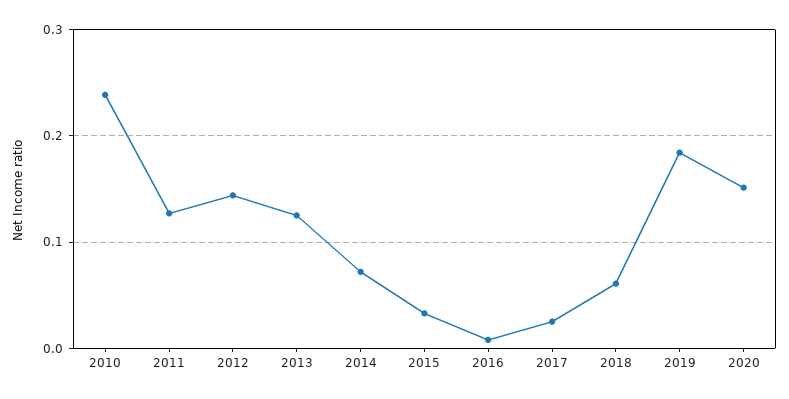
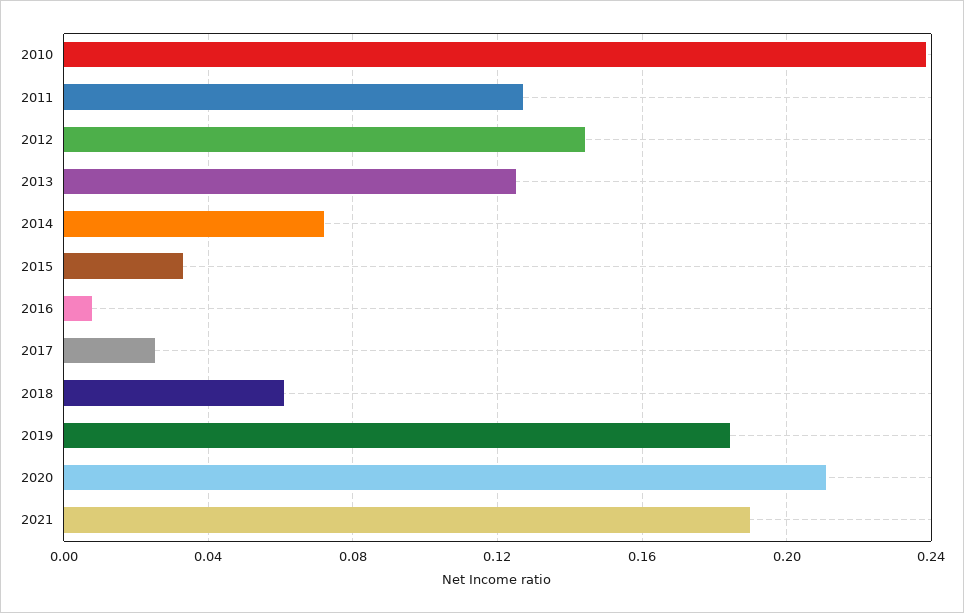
2020: 0.15 -> 0.21
2021: none -> 0.19

